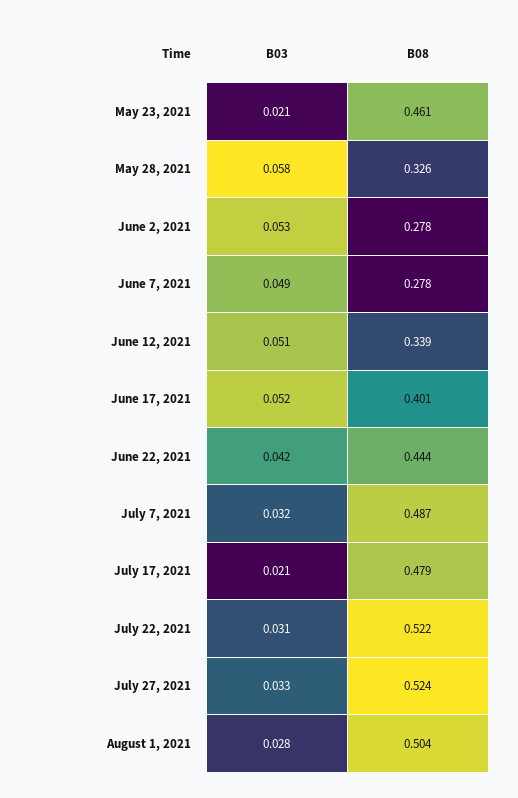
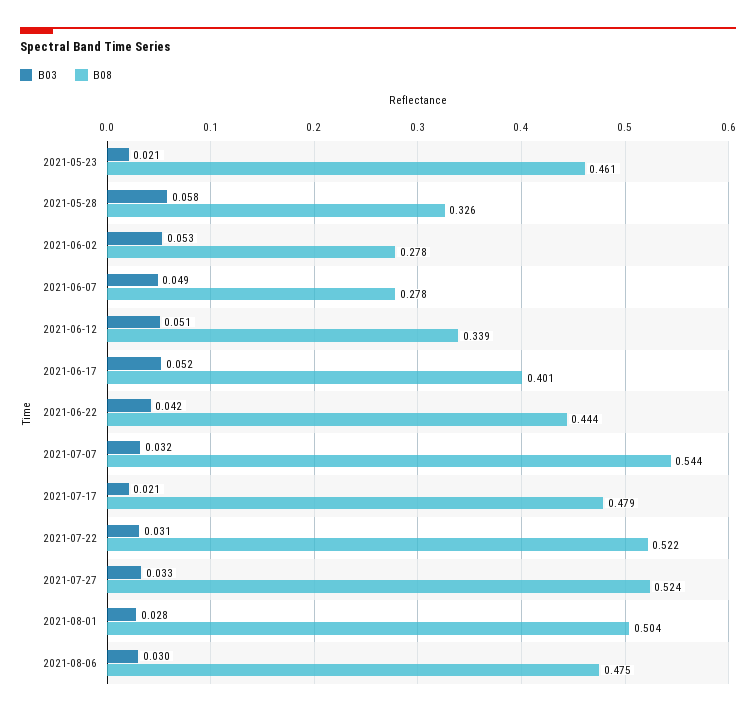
B08, July 7, 2021: 0.487 -> 0.544
B03, 2021-08-06: none -> 0.03
B08, 2021-08-06: none -> 0.475

